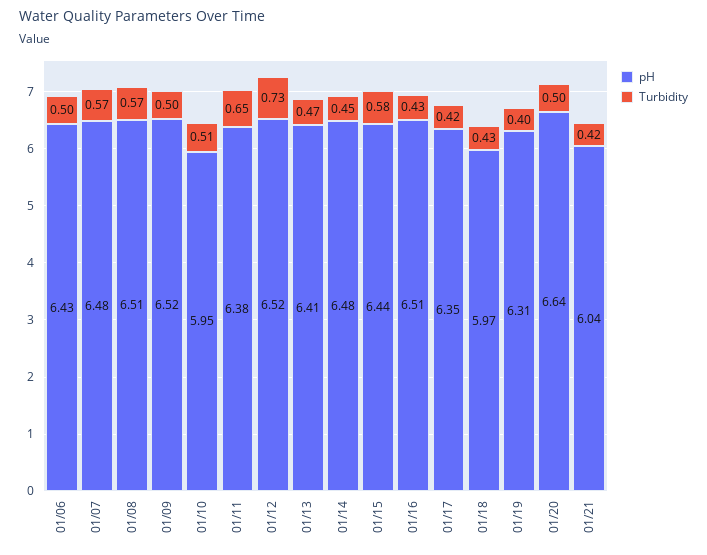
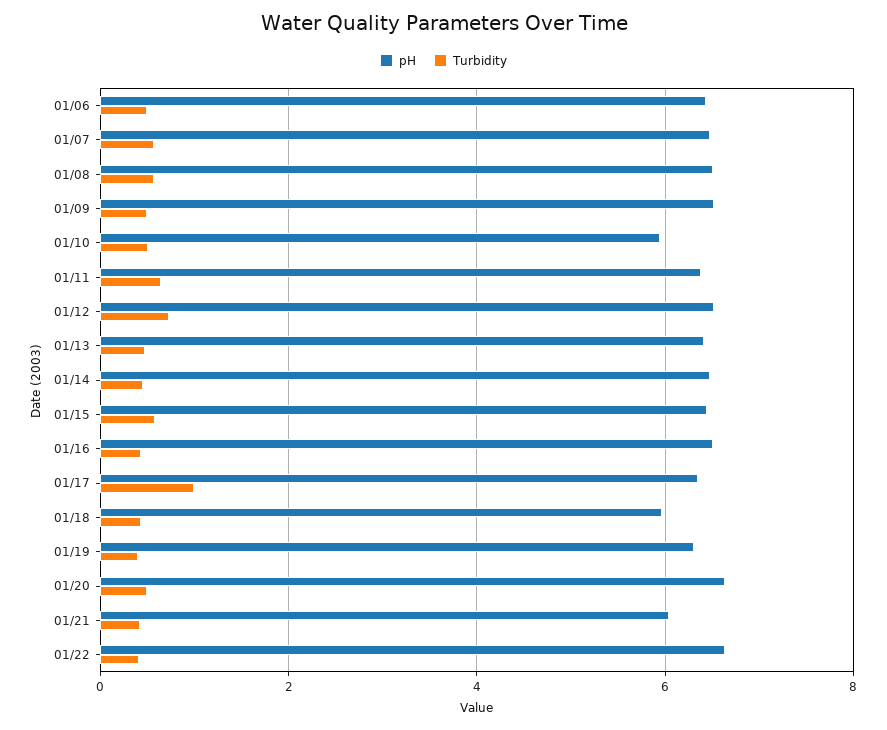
Turbidity, 01/17: 0.42 -> 1
pH, 01/22: none -> 6.6
Turbidity, 01/22: none -> 0.4

